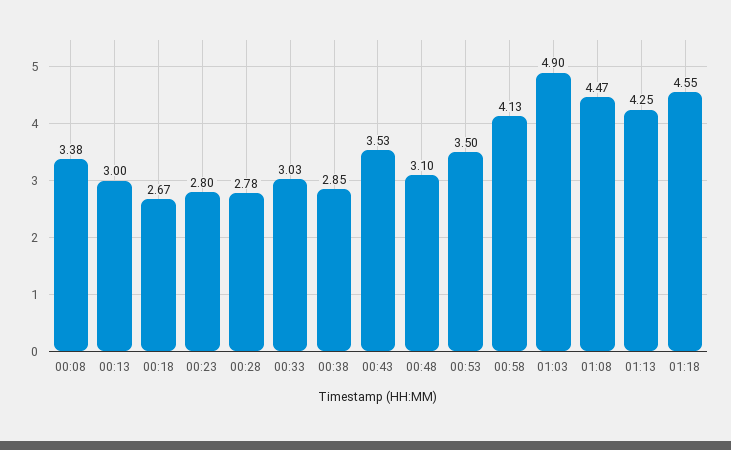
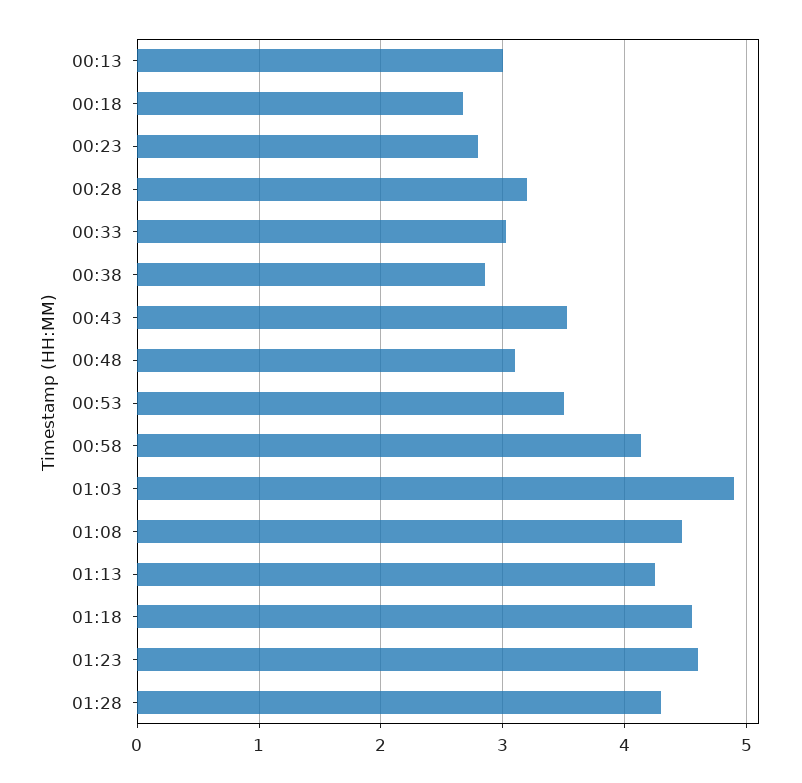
00:08: 3.38 -> none
00:28: 2.78 -> 3.2
01:23: none -> 4.6
01:28: none -> 4.3

